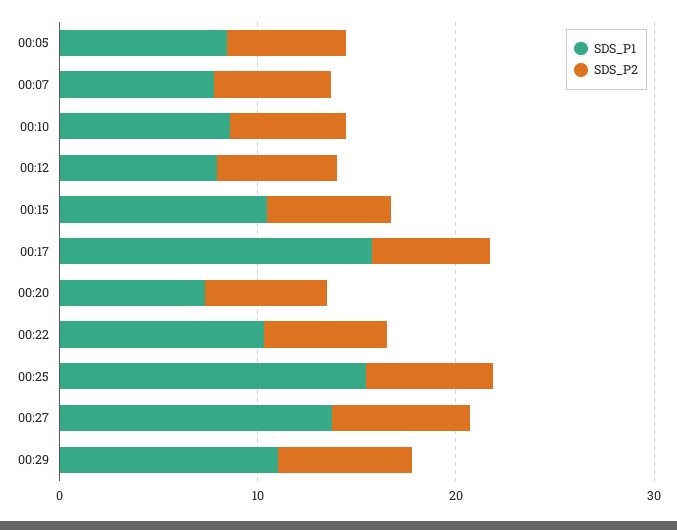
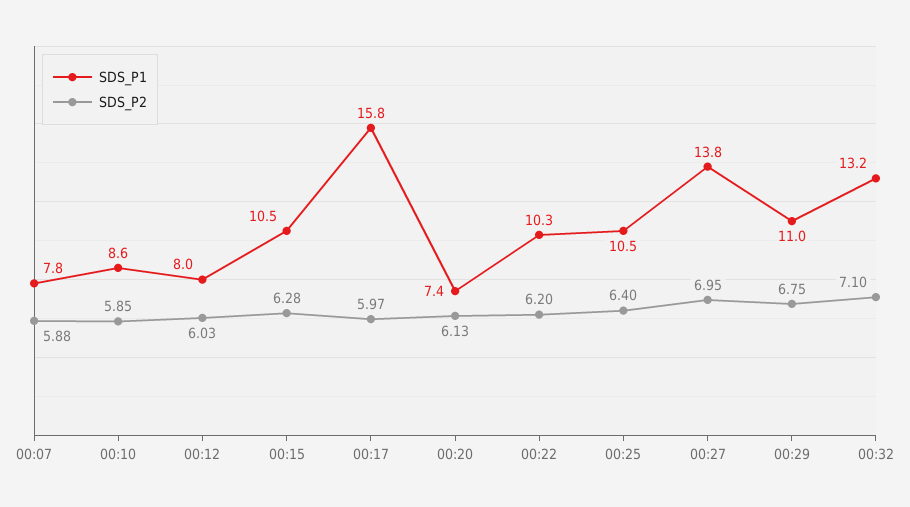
SDS_P1, 00:05: 8 -> none
SDS_P2, 00:05: 6 -> none
SDS_P1, 00:25: 16 -> 10.5
SDS_P1, 00:32: none -> 13.2
SDS_P2, 00:32: none -> 7.1

